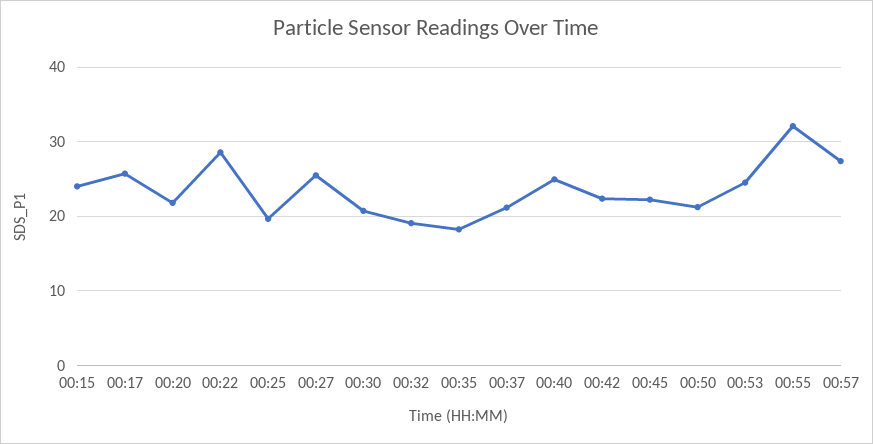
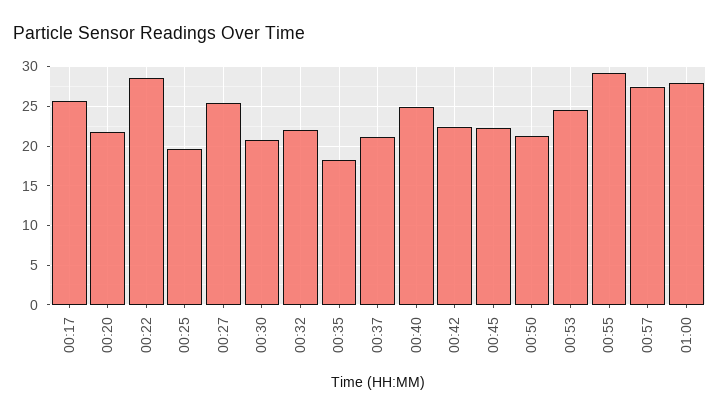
00:15: 24 -> none
00:32: 19 -> 22
00:55: 32 -> 29
01:00: none -> 28

